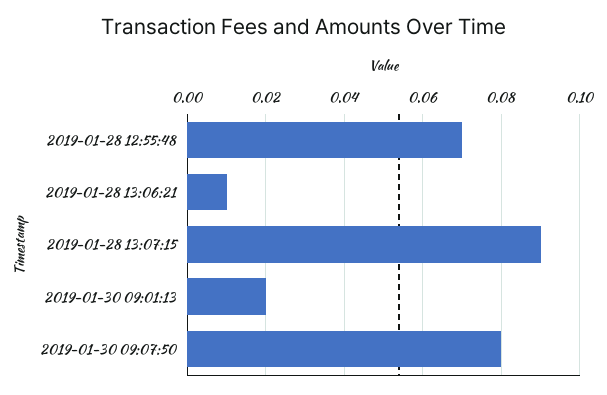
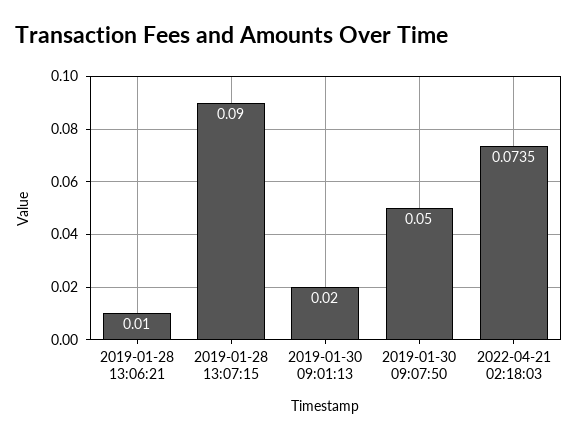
2019-01-28 12:55:48: 0.07 -> none
2019-01-30 09:07:50: 0.08 -> 0.05
2022-04-21 02:18:03: none -> 0.0735

